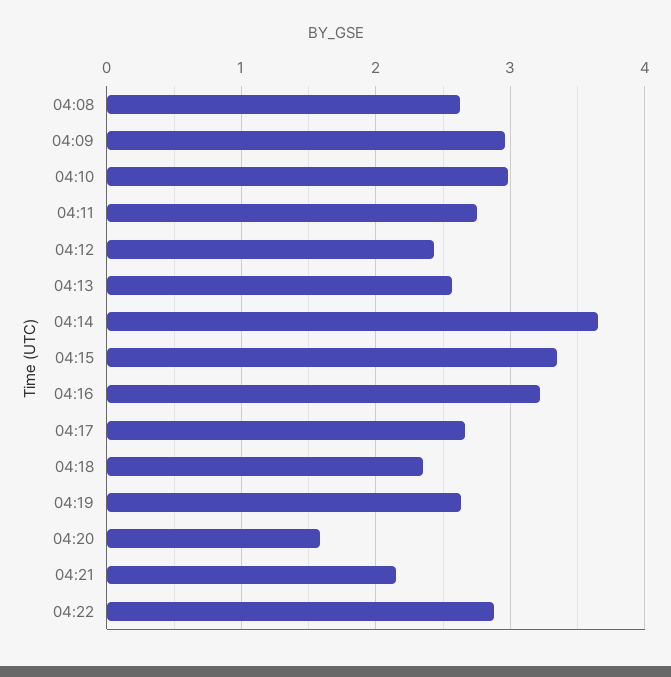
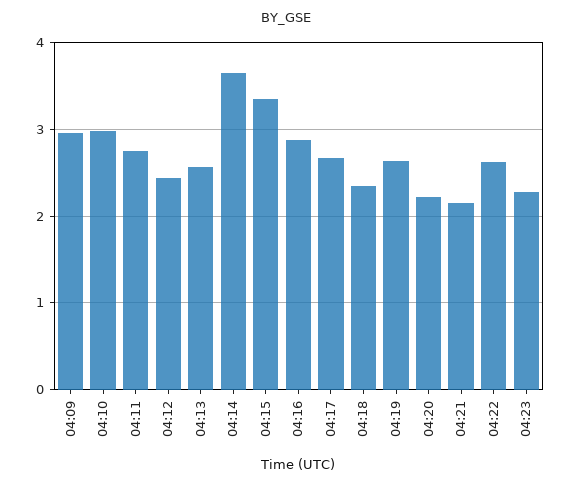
04:08: 2.6 -> none
04:16: 3.2 -> 2.9
04:20: 1.6 -> 2.2
04:22: 2.9 -> 2.6
04:23: none -> 2.3

